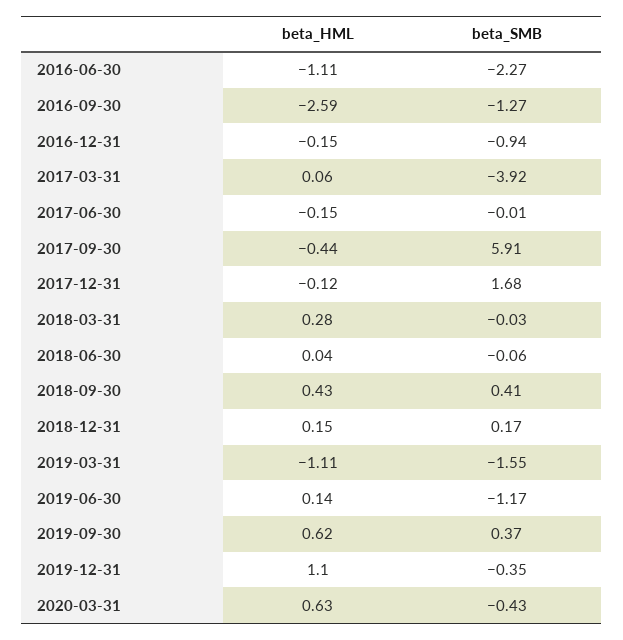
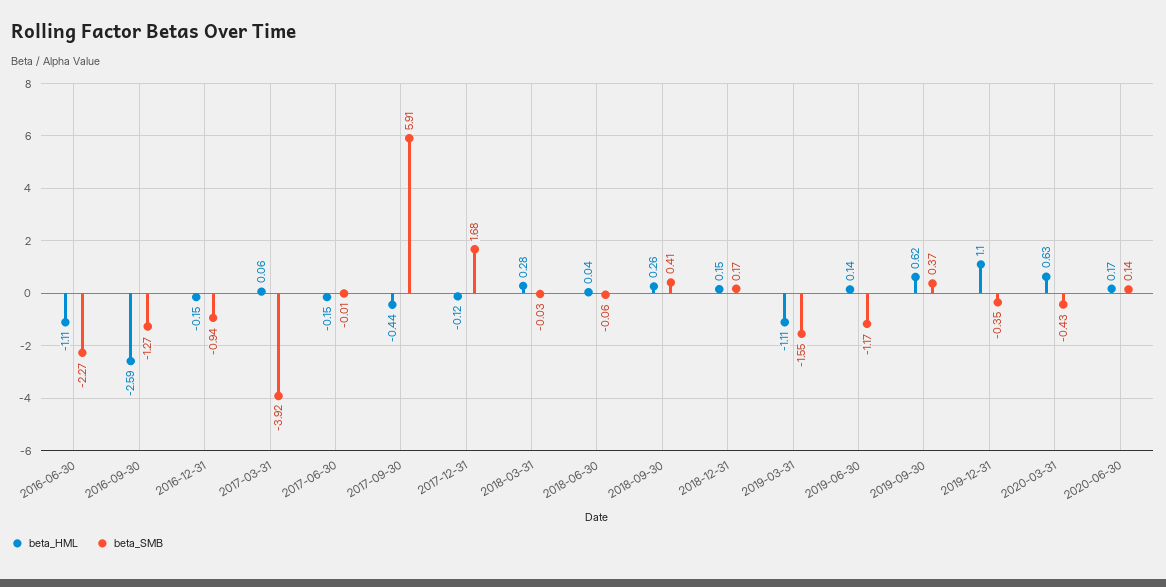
beta_HML, 2018-09-30: 0.43 -> 0.26
beta_HML, 2020-06-30: none -> 0.17
beta_SMB, 2020-06-30: none -> 0.14

